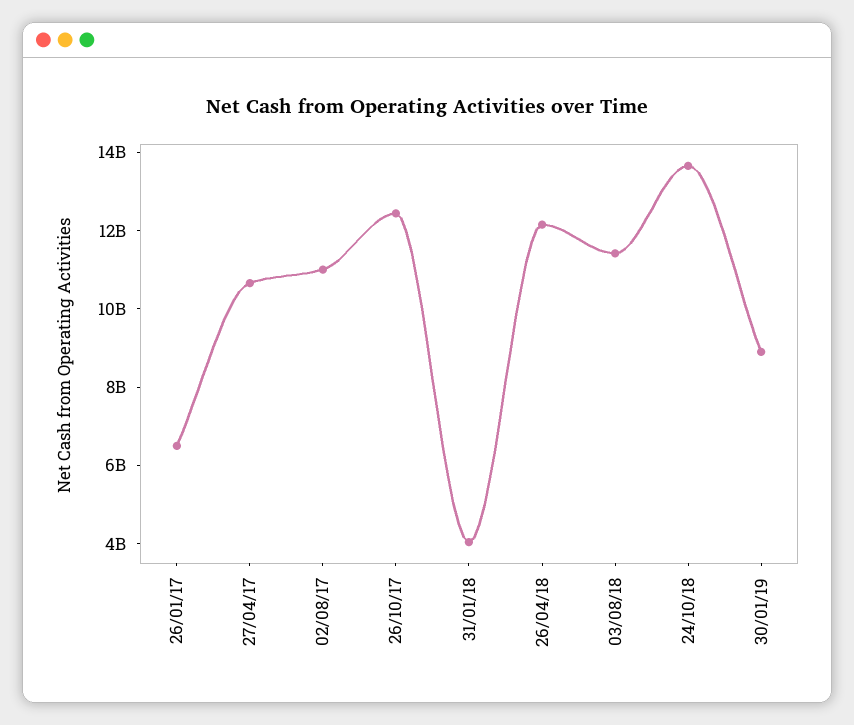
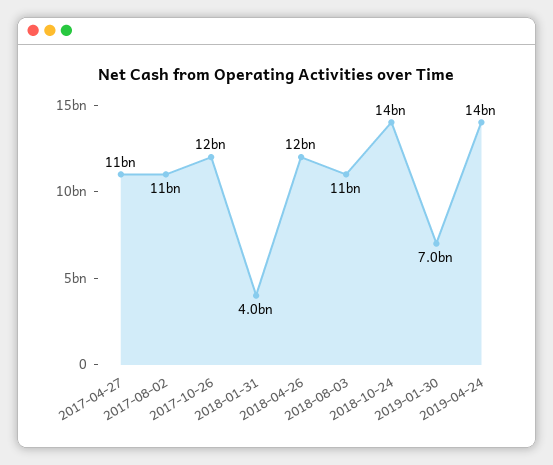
26/01/17: 6500000000 -> none
30/01/19: 9000000000 -> 7000000000
2019-04-24: none -> 14000000000

